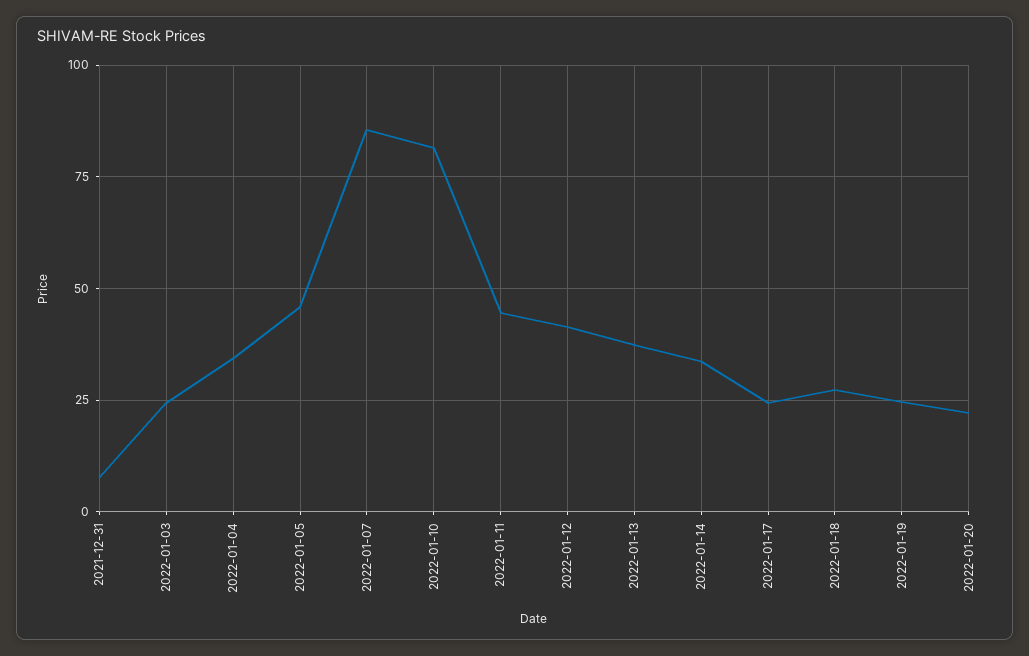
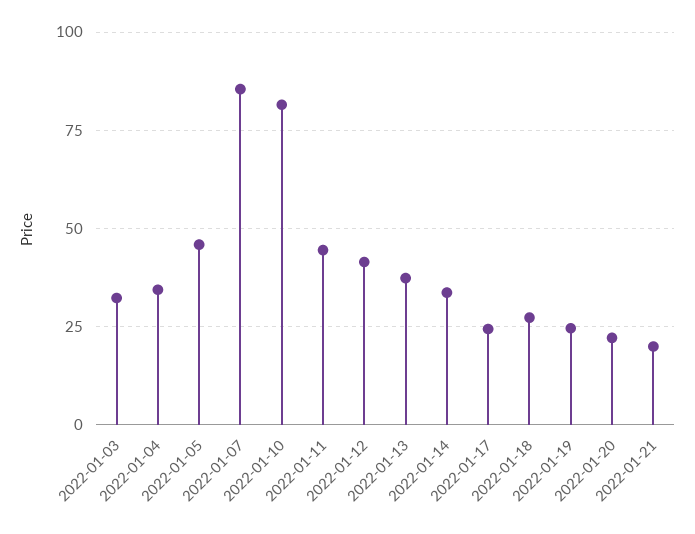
2021-12-31: 7.5 -> none
2022-01-03: 25 -> 32.5
2022-01-21: none -> 20

